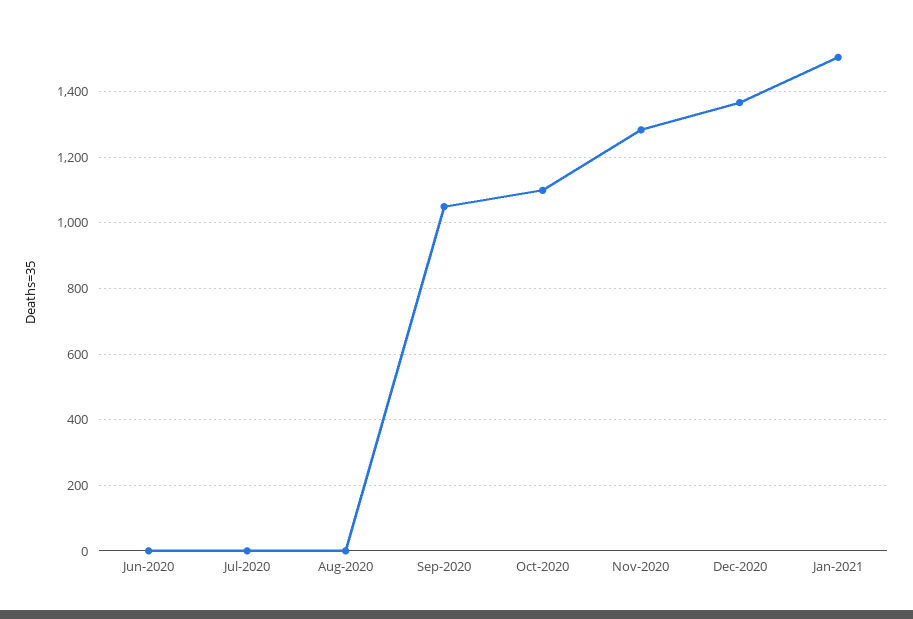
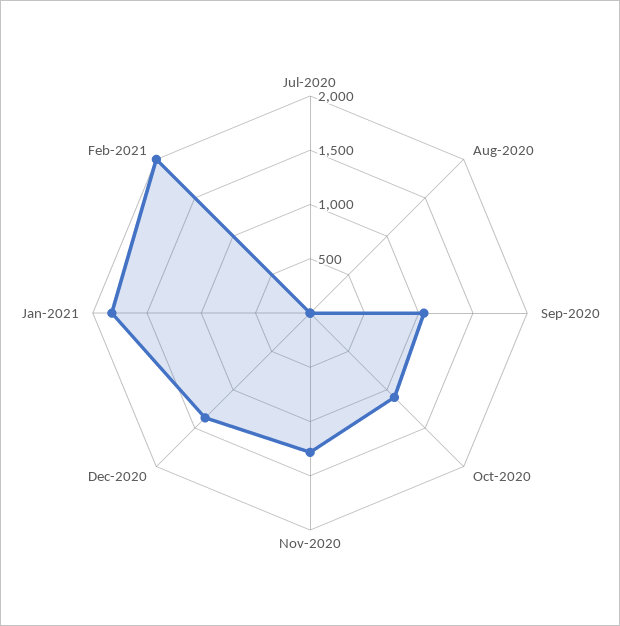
Jun-2020: 0 -> none
Jan-2021: 1500 -> 1800
Feb-2021: none -> 2000

